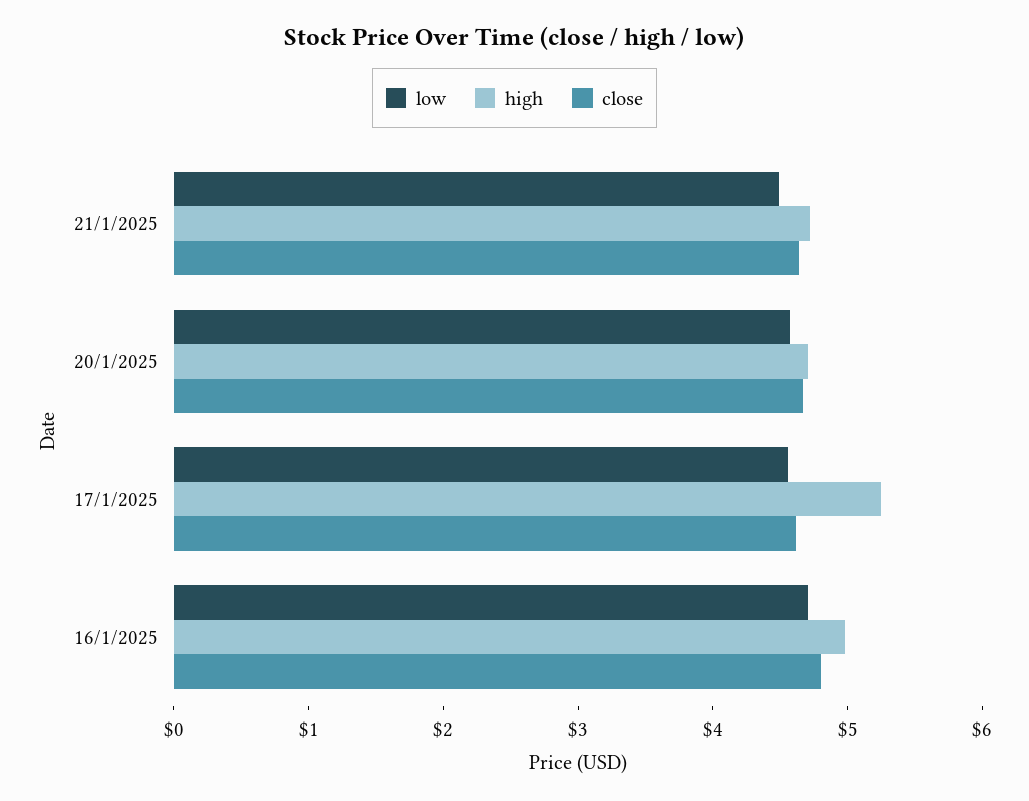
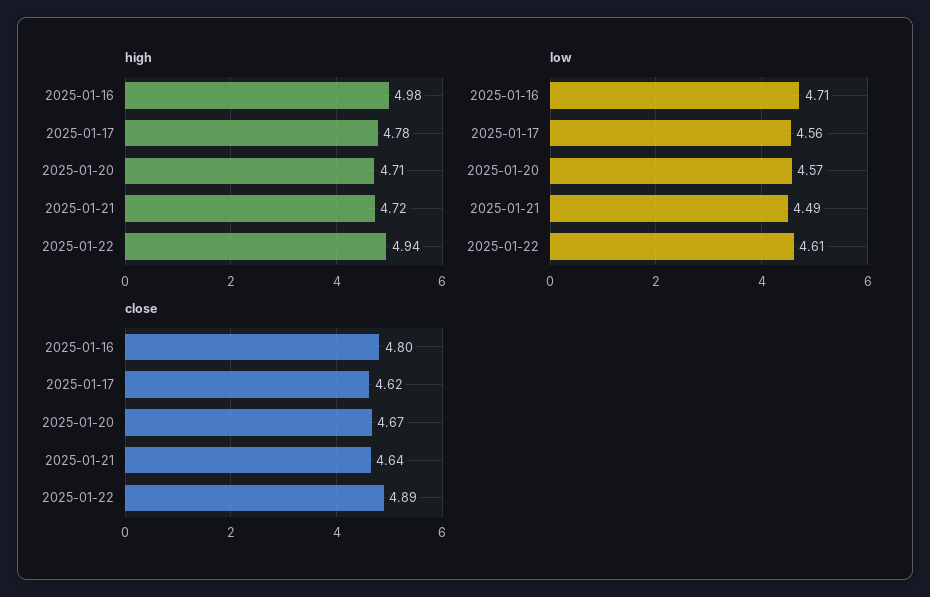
high, 17/1/2025: 5.2 -> 4.78
high, 2025-01-22: none -> 4.94
low, 2025-01-22: none -> 4.61
close, 2025-01-22: none -> 4.89

